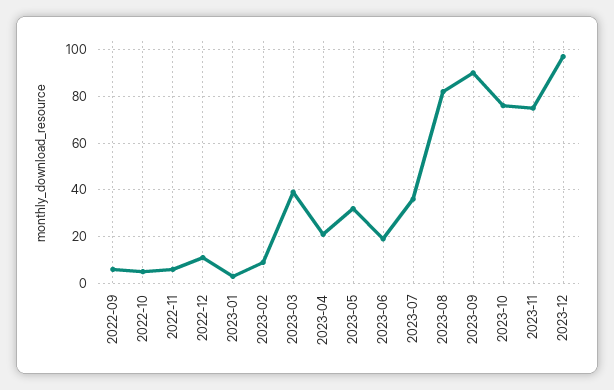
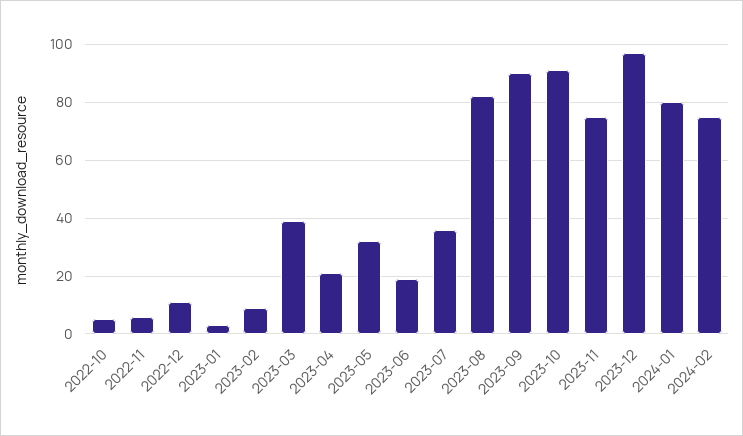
2022-09: 5 -> none
2023-10: 75 -> 90
2024-01: none -> 80
2024-02: none -> 75

